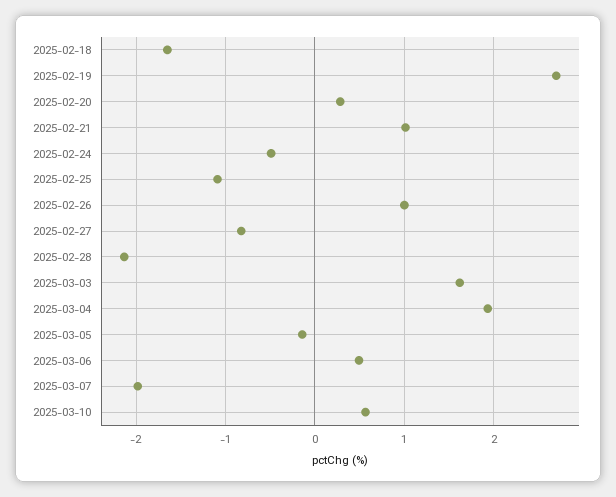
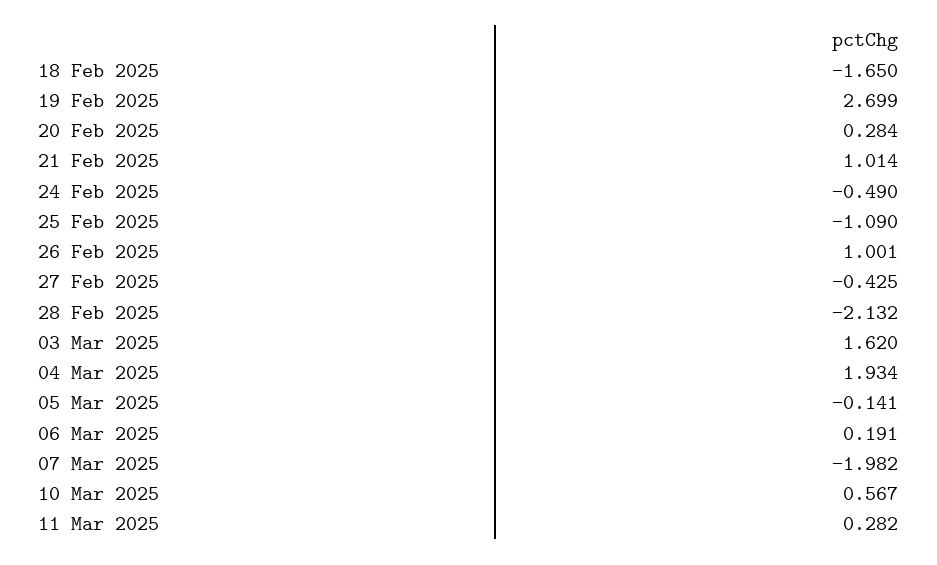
2025-02-27: -0.8 -> -0.425
2025-03-06: 0.5 -> 0.191
11 Mar 2025: none -> 0.282

